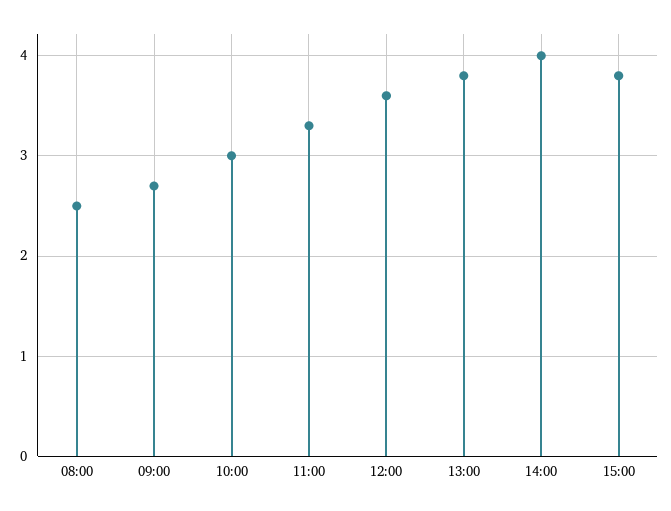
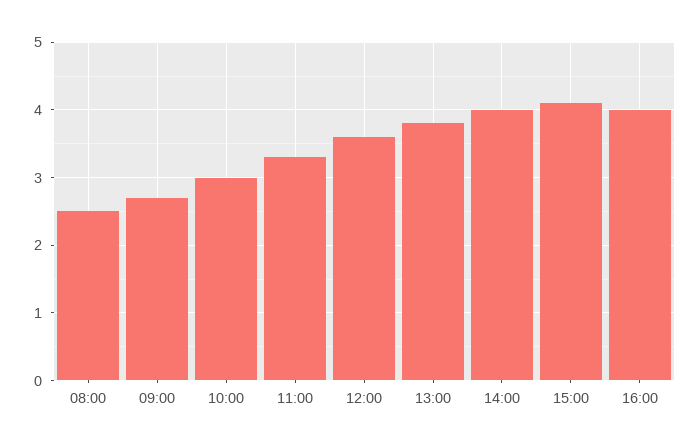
15:00: 3.8 -> 4.1
16:00: none -> 4

